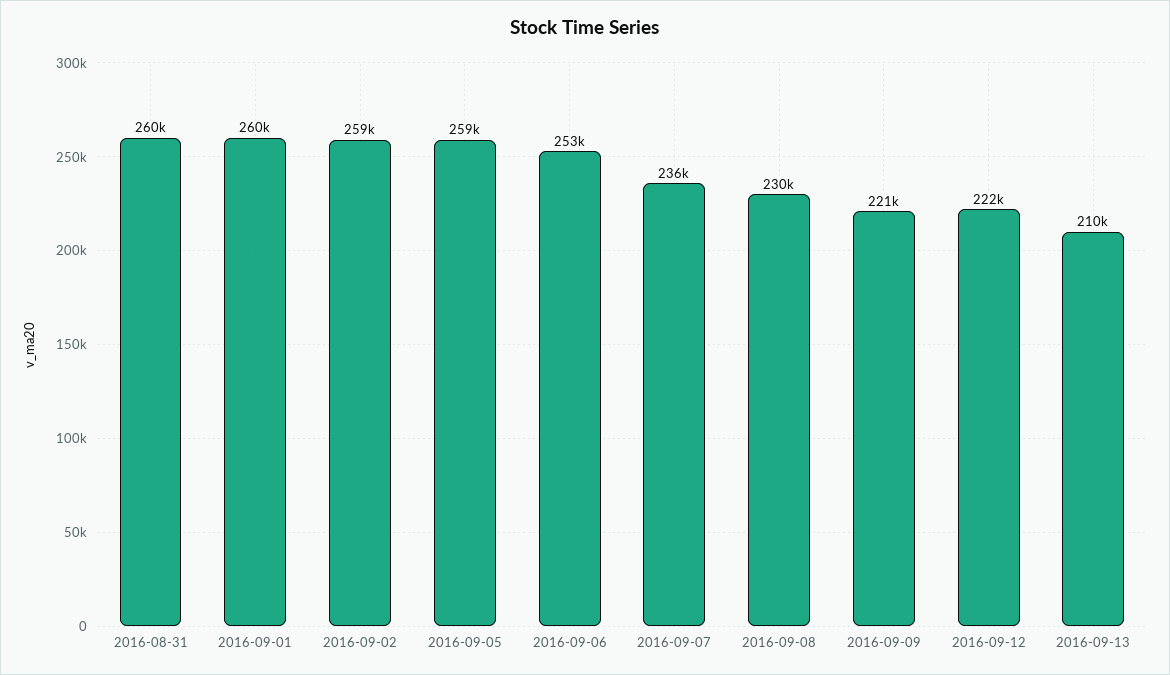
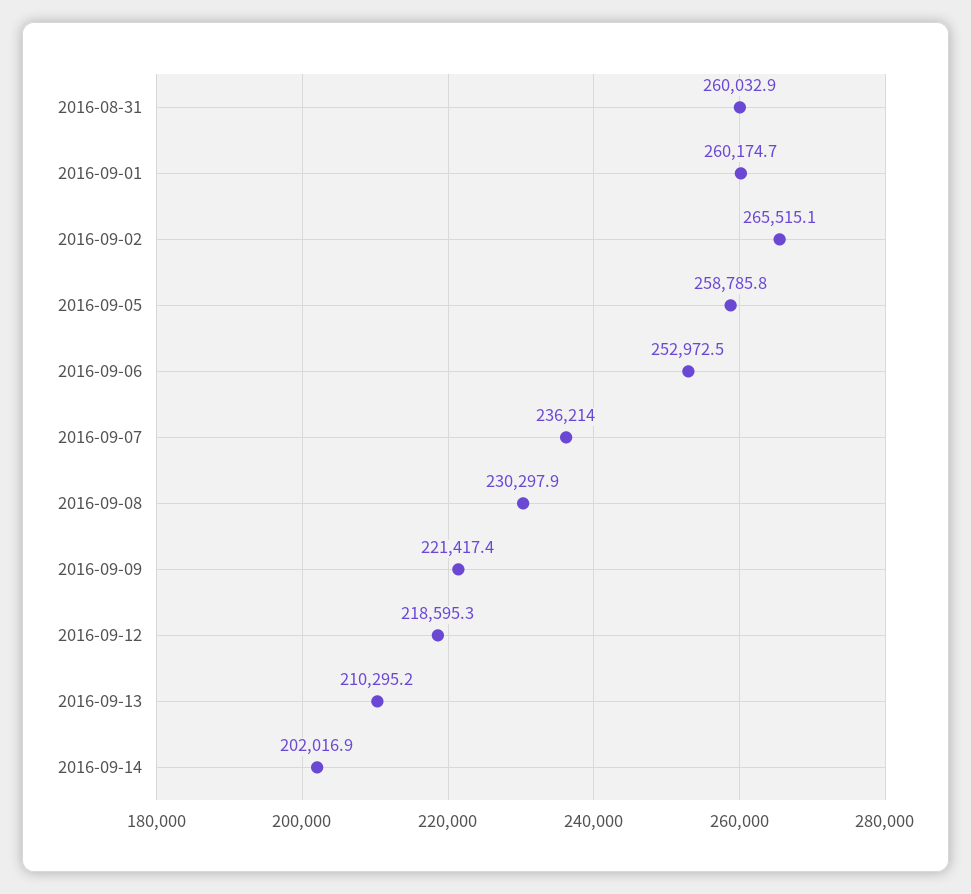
2016-09-02: 259000 -> 265515.1
2016-09-12: 222000 -> 218595.3
2016-09-14: none -> 202016.9

